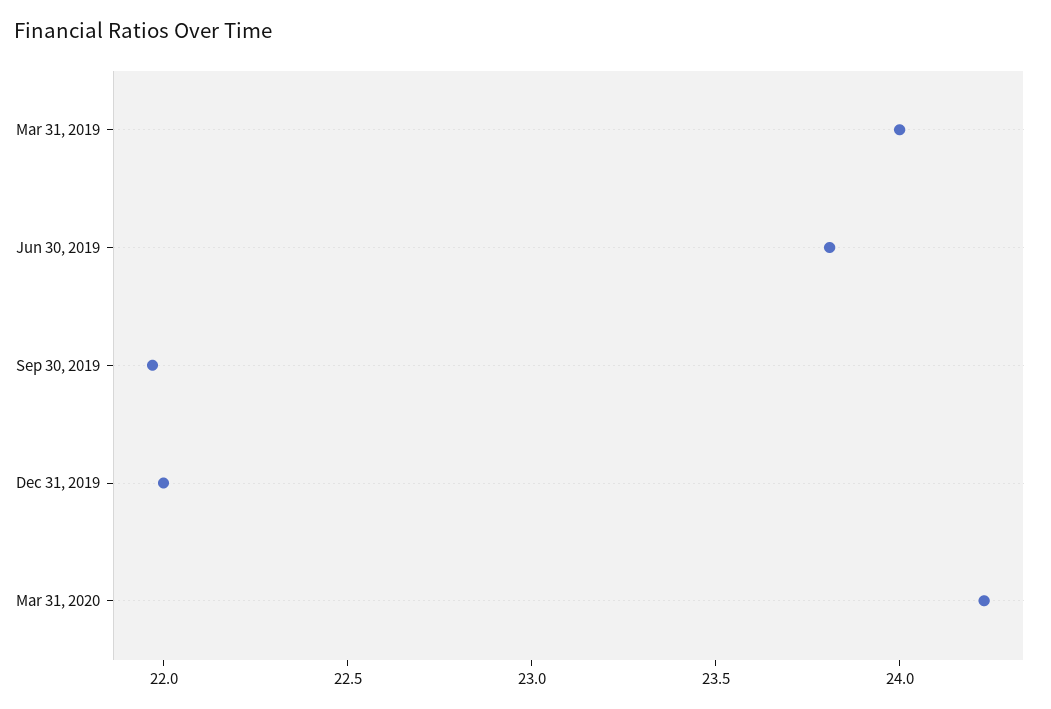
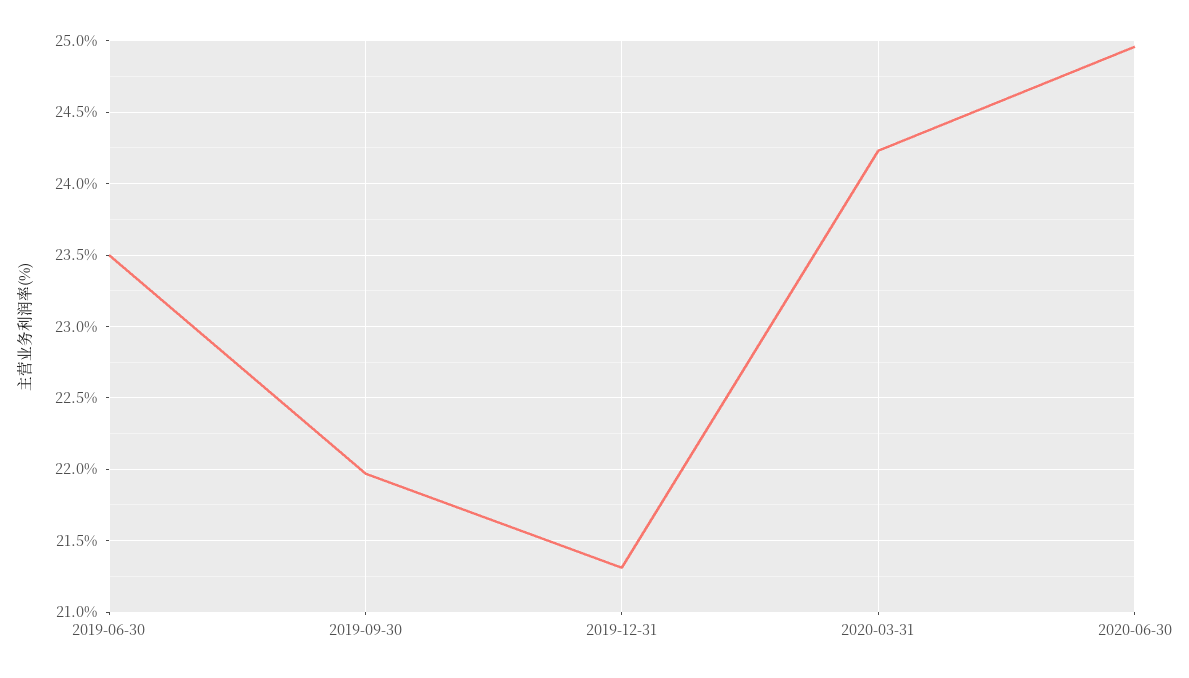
Mar 31, 2019: 24 -> none
Jun 30, 2019: 23.8 -> 23.5
Dec 31, 2019: 22 -> 21.3
2020-06-30: none -> 24.95

